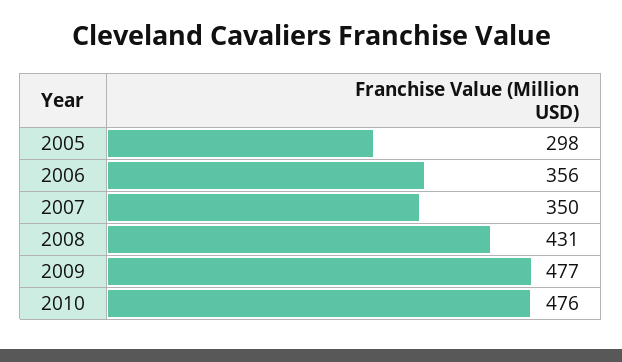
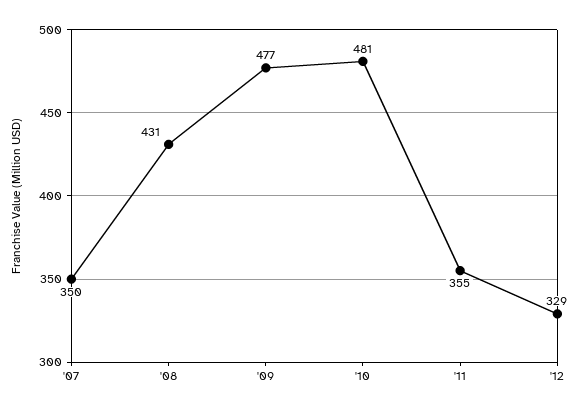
2005: 298 -> none
2006: 356 -> none
2010: 476 -> 481
'11: none -> 355
'12: none -> 329

